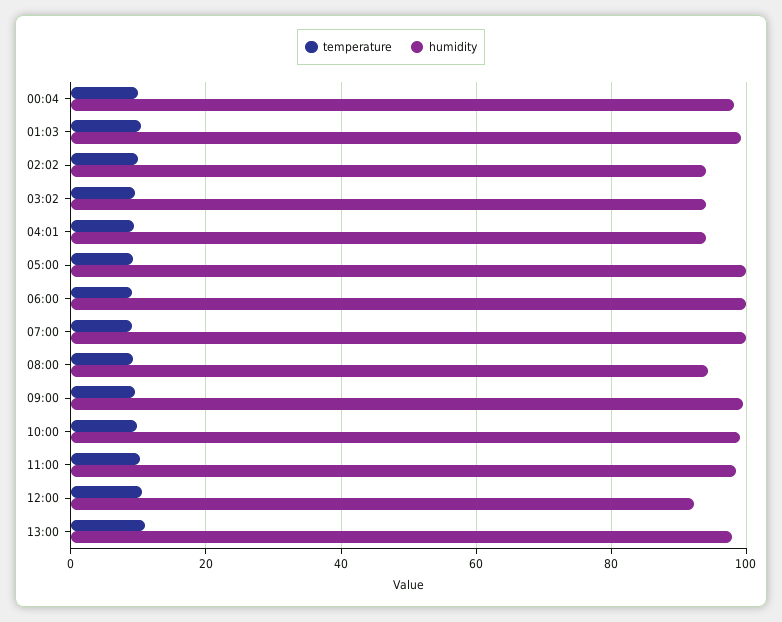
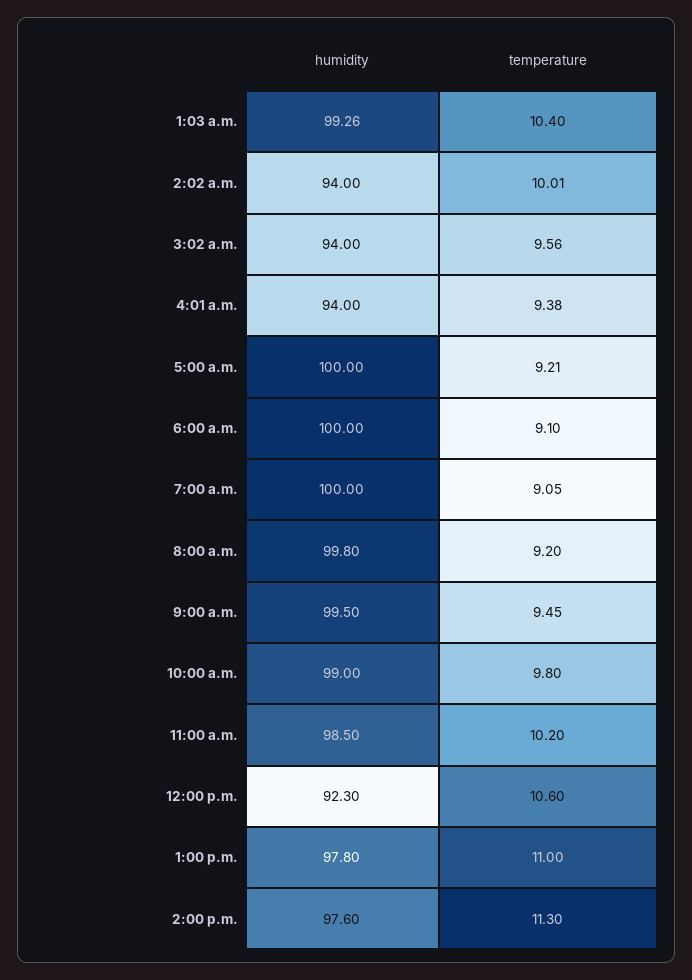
temperature, 00:04: 10 -> none
humidity, 00:04: 98 -> none
humidity, 08:00: 94 -> 99.8
humidity, 2:00 p.m.: none -> 97.6
temperature, 2:00 p.m.: none -> 11.3

